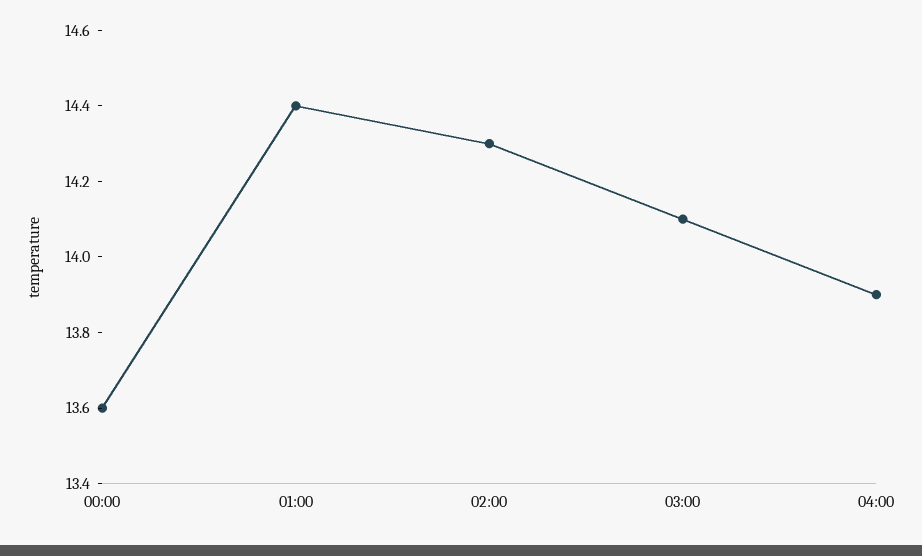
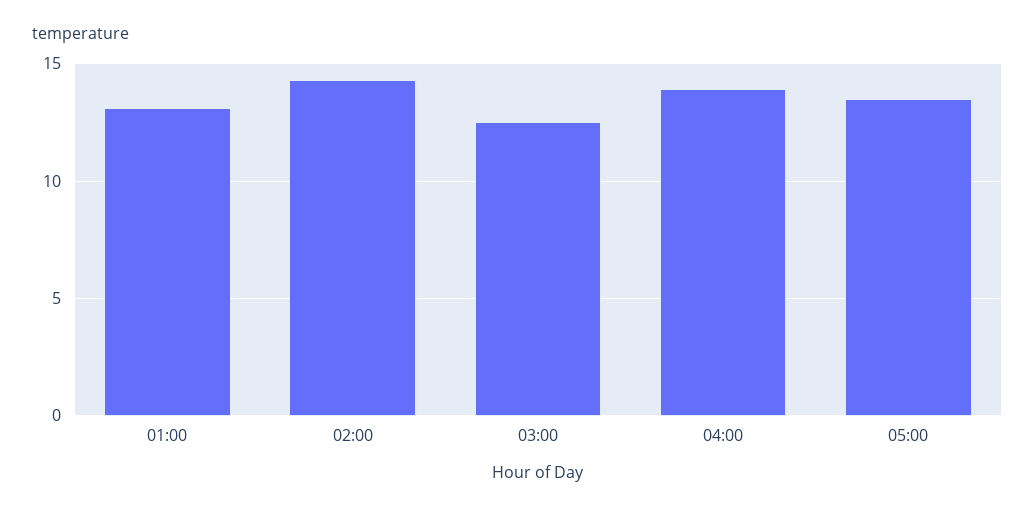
00:00: 13.6 -> none
01:00: 14.4 -> 13
03:00: 14.1 -> 12.5
05:00: none -> 13.5

